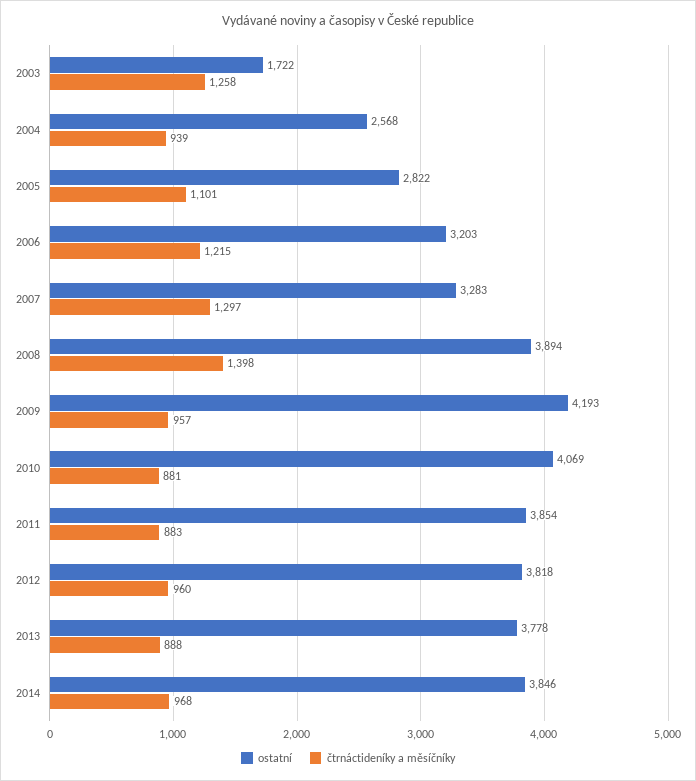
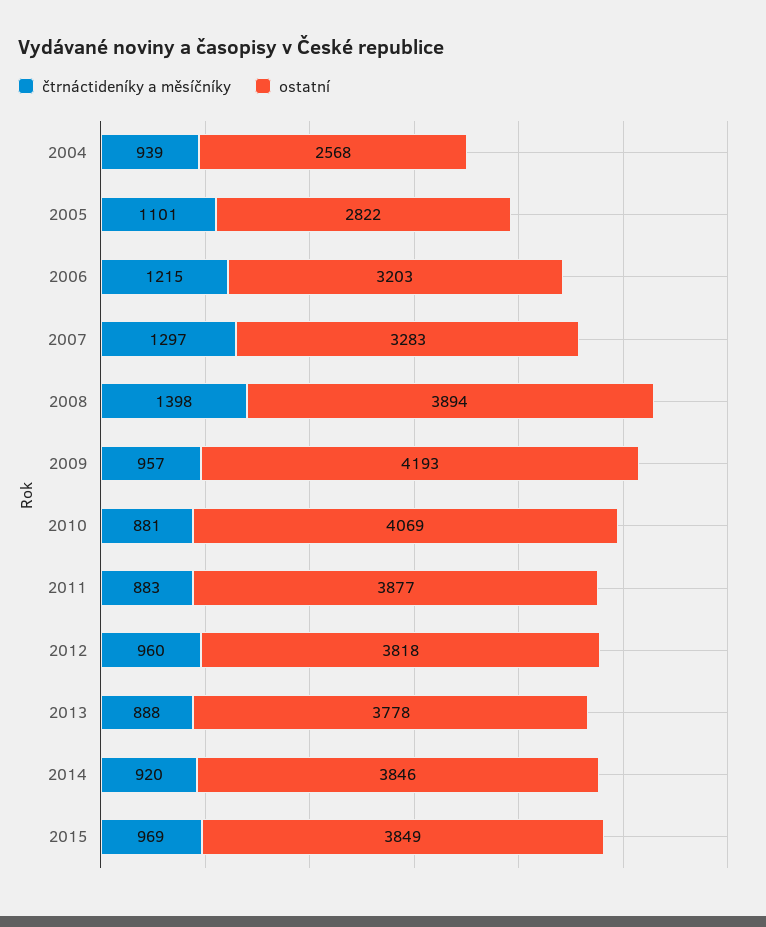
ostatní, 2003: 1722 -> none
čtrnáctideníky a měsíčníky, 2003: 1258 -> none
ostatní, 2011: 3854 -> 3877
čtrnáctideníky a měsíčníky, 2014: 968 -> 920
čtrnáctideníky a měsíčníky, 2015: none -> 969
ostatní, 2015: none -> 3849

